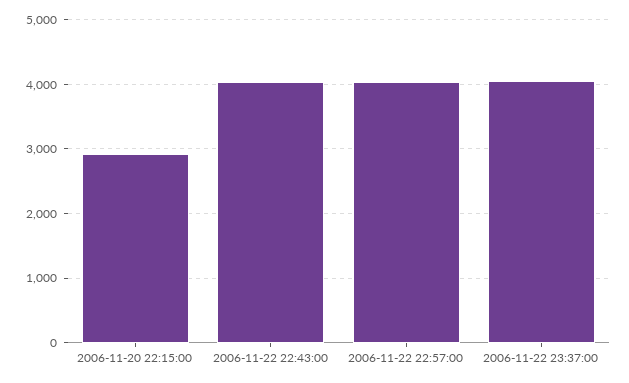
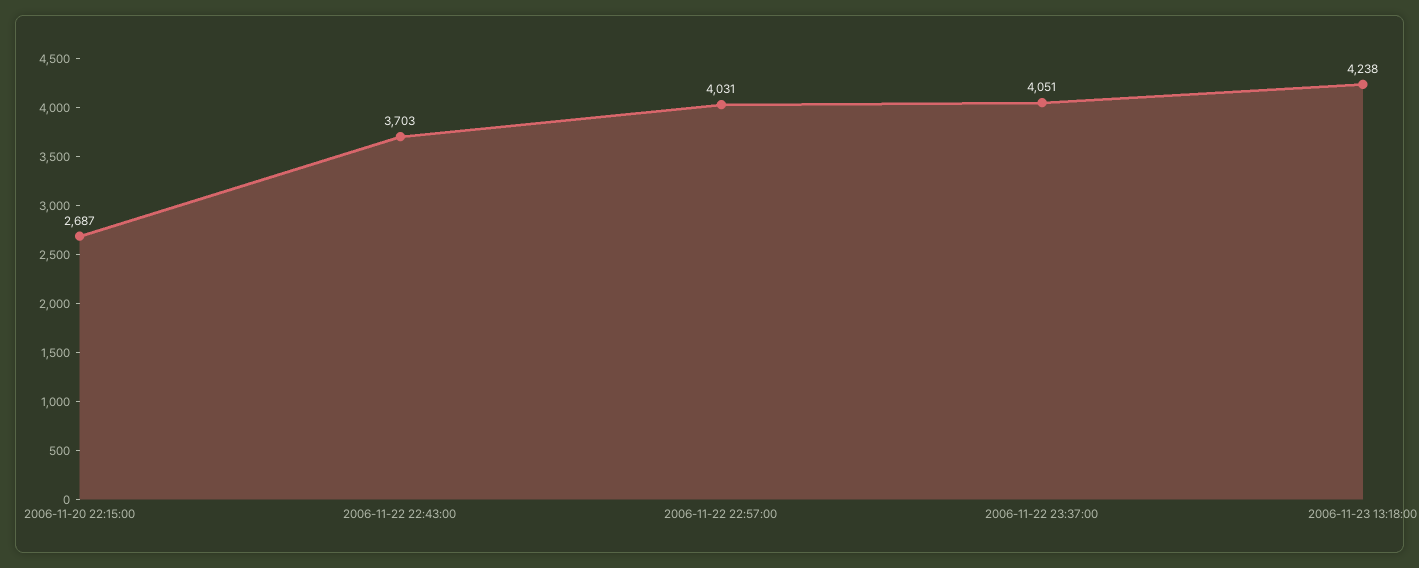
2006-11-20 22:15:00: 2900 -> 2687
2006-11-22 22:43:00: 4000 -> 3703
2006-11-23 13:18:00: none -> 4238

